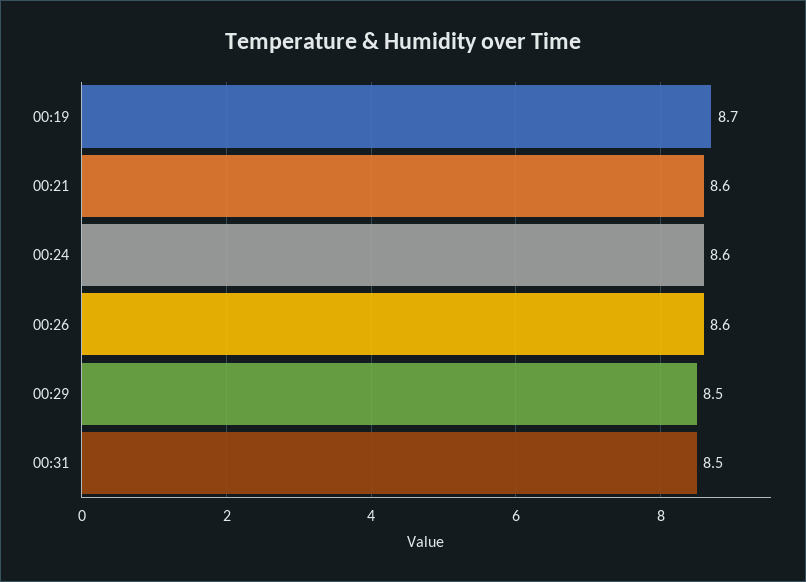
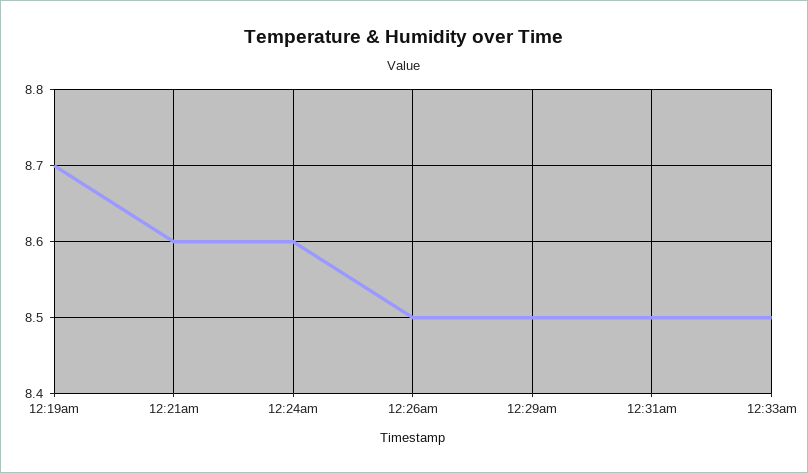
00:26: 8.6 -> 8.5
12:33am: none -> 8.5

